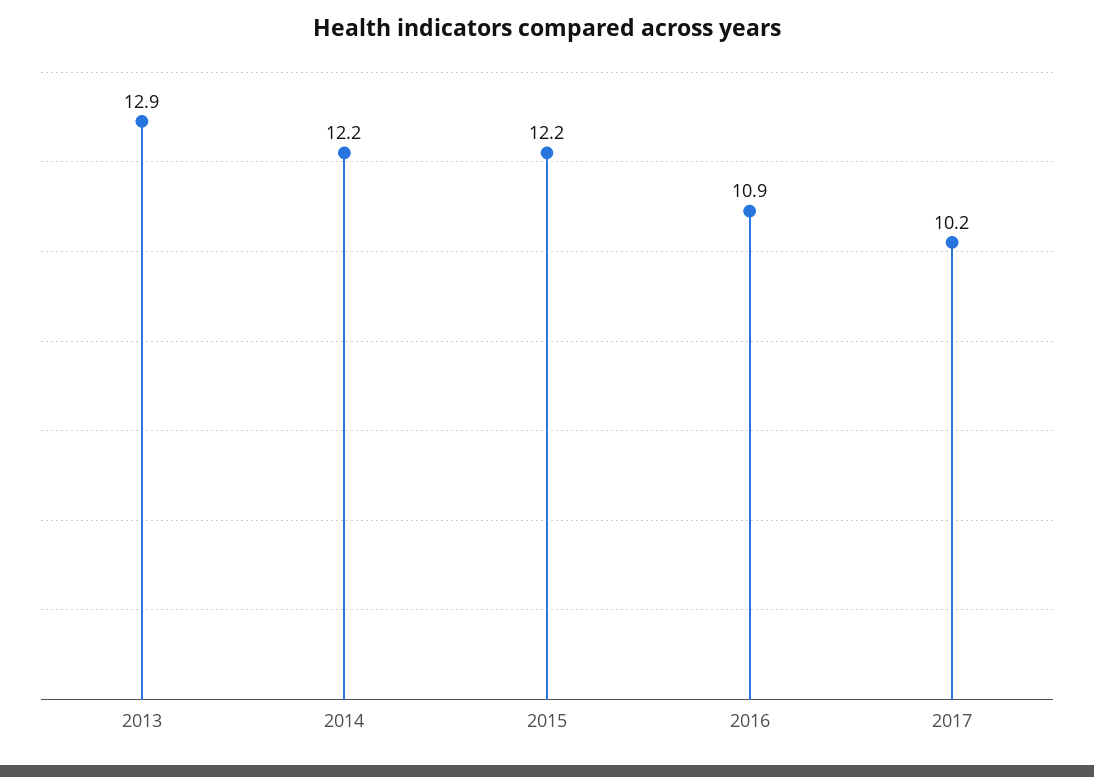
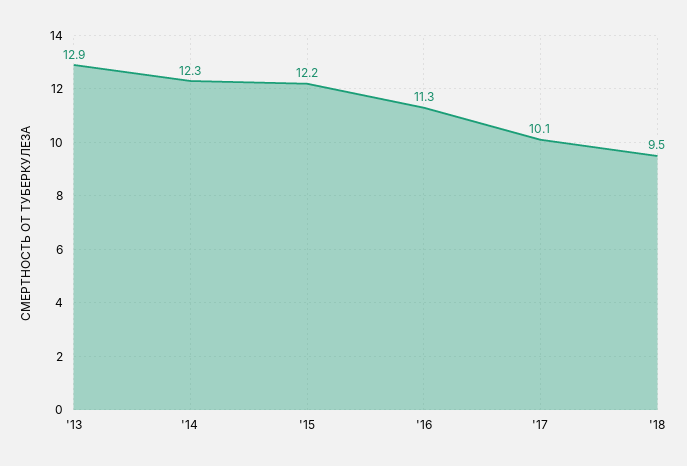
2014: 12.2 -> 12.3
2016: 10.9 -> 11.3
2017: 10.2 -> 10.1
'18: none -> 9.5

